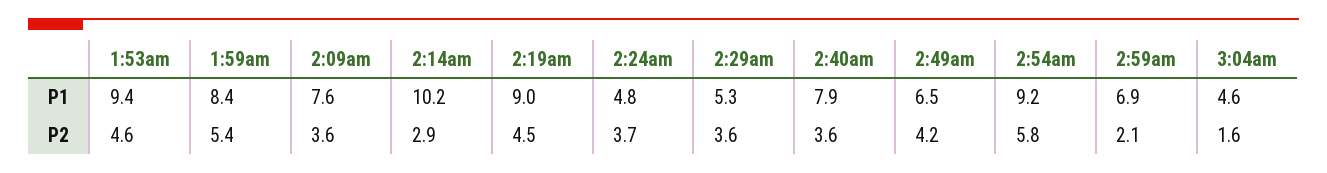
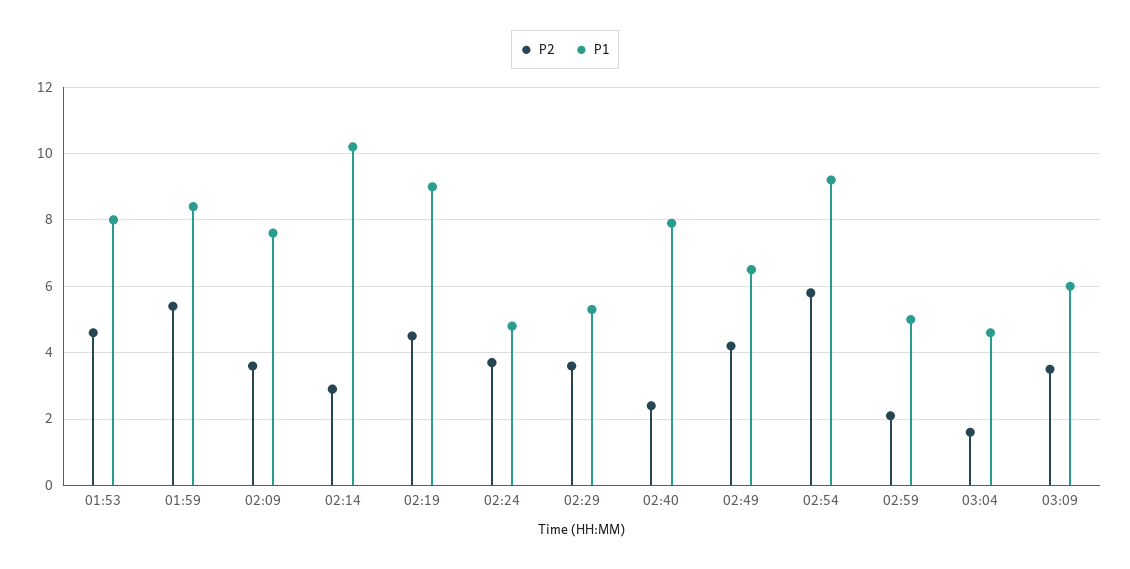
P1, 1:53am: 9.4 -> 8
P1, 2:59am: 6.9 -> 5
P2, 2:40am: 3.6 -> 2.5
P2, 03:09: none -> 3.5
P1, 03:09: none -> 6

